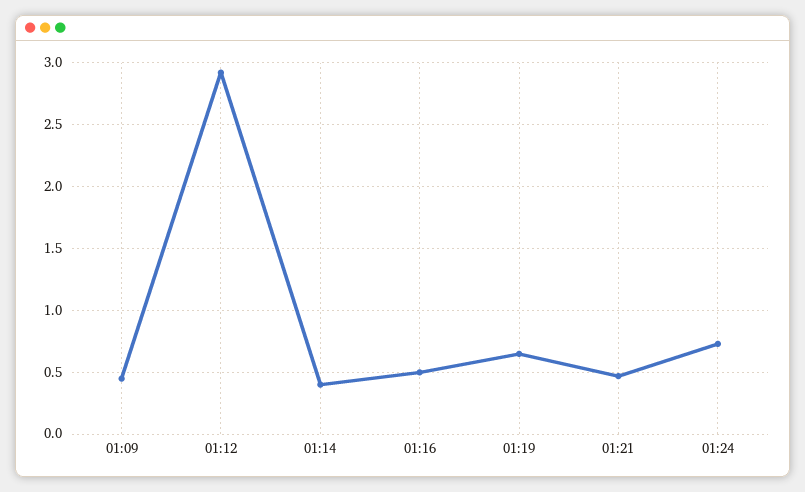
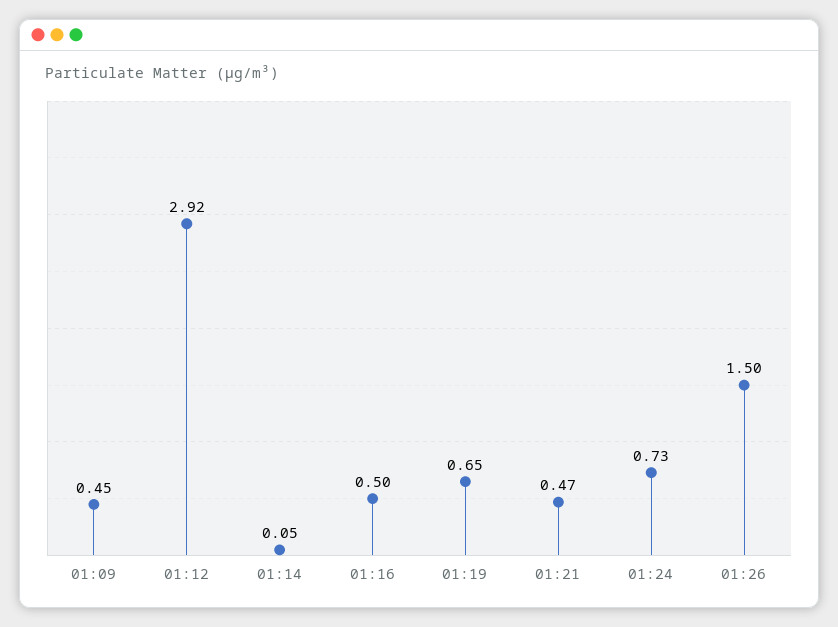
01:14: 0.4 -> 0.05
01:26: none -> 1.5

